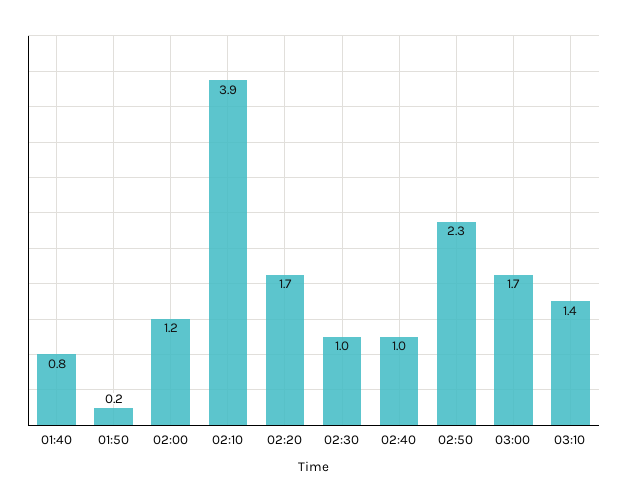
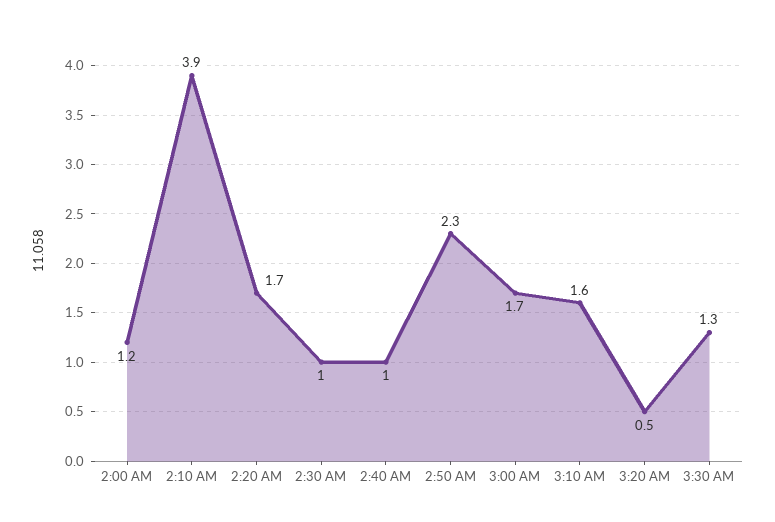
01:40: 0.8 -> none
01:50: 0.2 -> none
03:10: 1.4 -> 1.6
3:20 AM: none -> 0.5
3:30 AM: none -> 1.3

